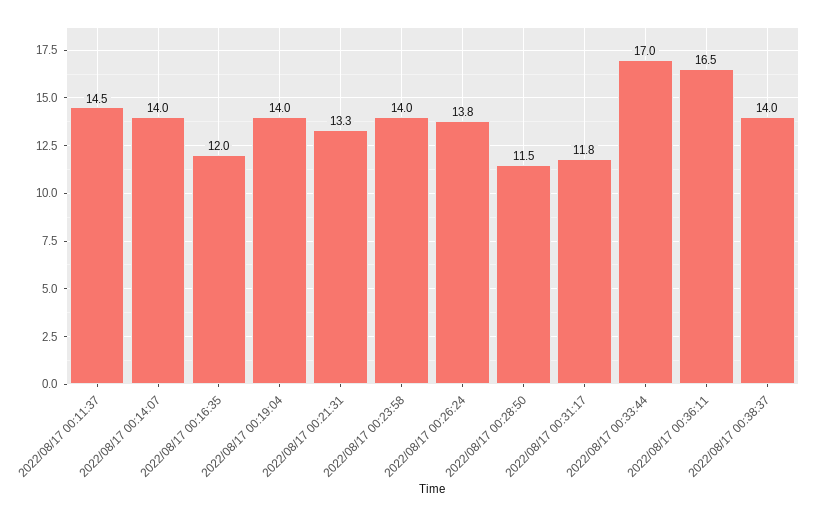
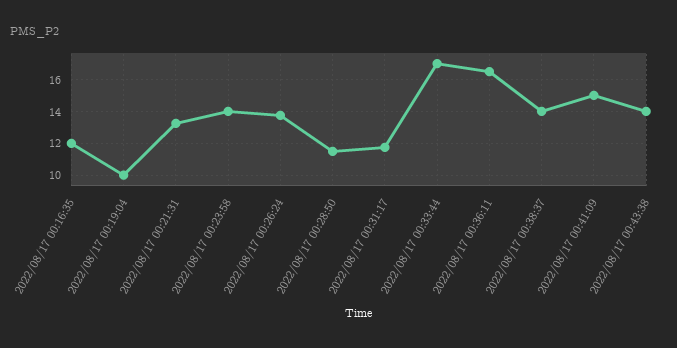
2022/08/17 00:11:37: 14.5 -> none
2022/08/17 00:14:07: 14 -> none
2022/08/17 00:19:04: 14 -> 10
2022/08/17 00:41:09: none -> 15
2022/08/17 00:43:38: none -> 14

